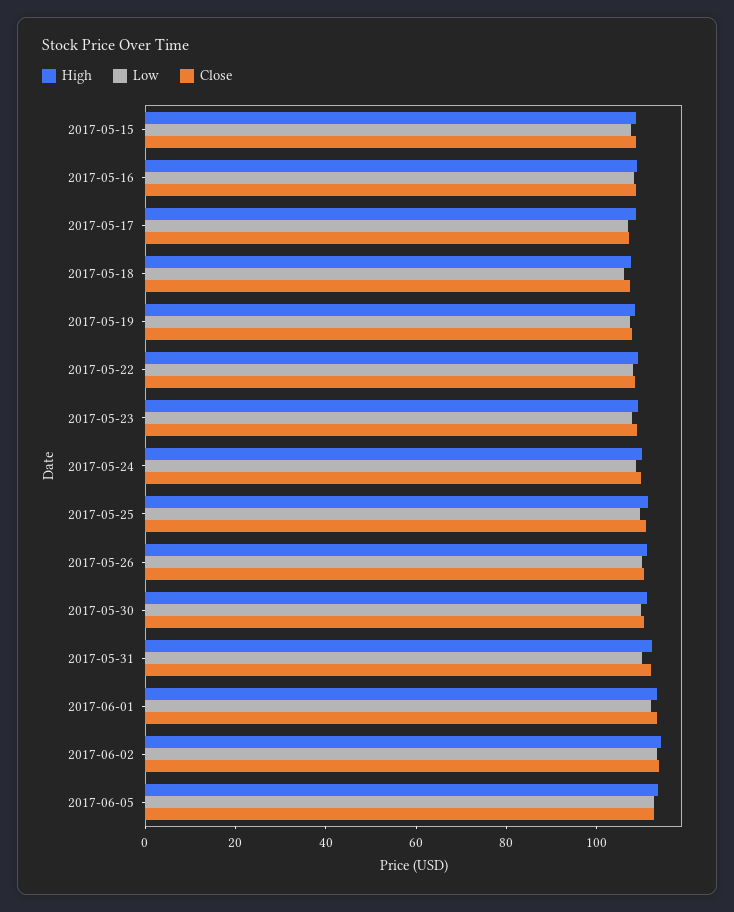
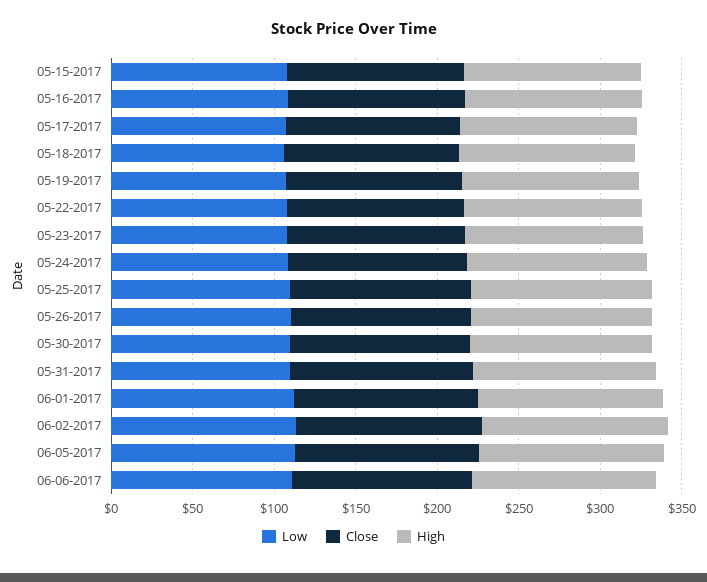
Low, 06-06-2017: none -> 110
Close, 06-06-2017: none -> 110
High, 06-06-2017: none -> 110

